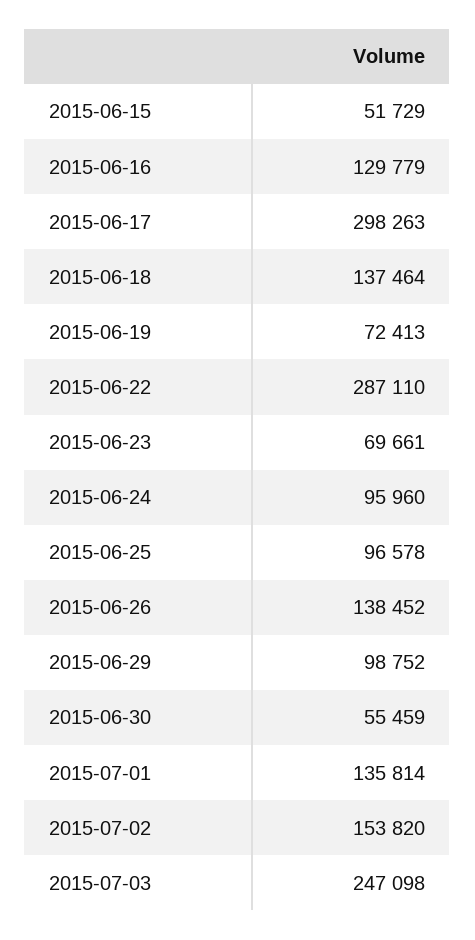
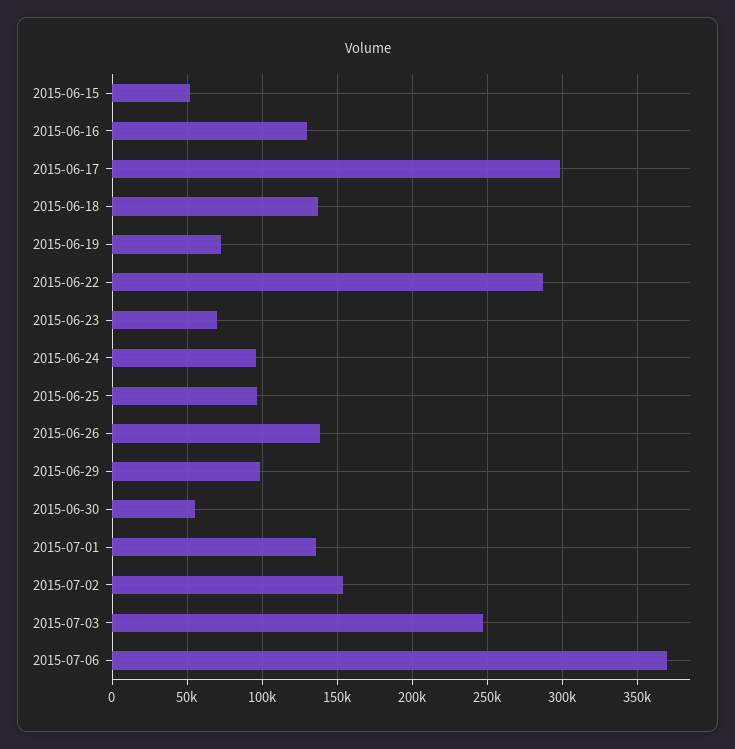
2015-07-06: none -> 370000

